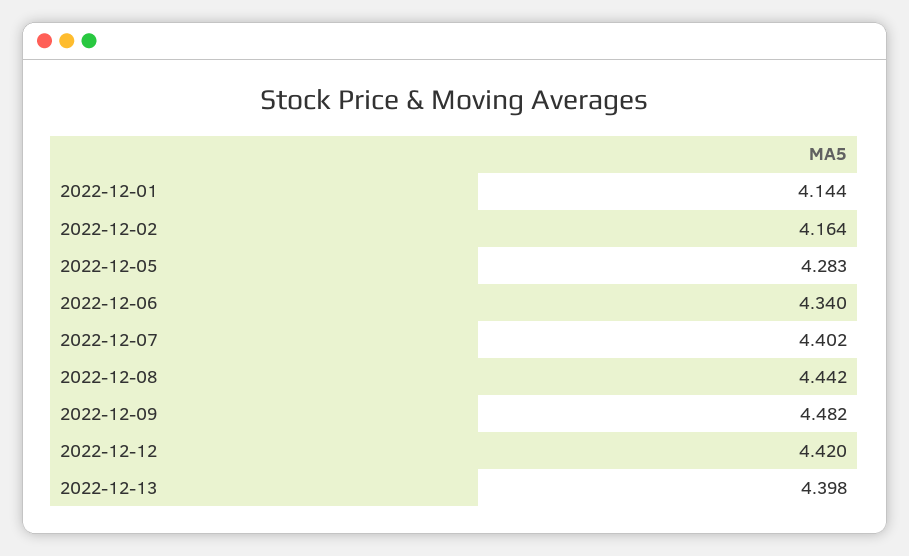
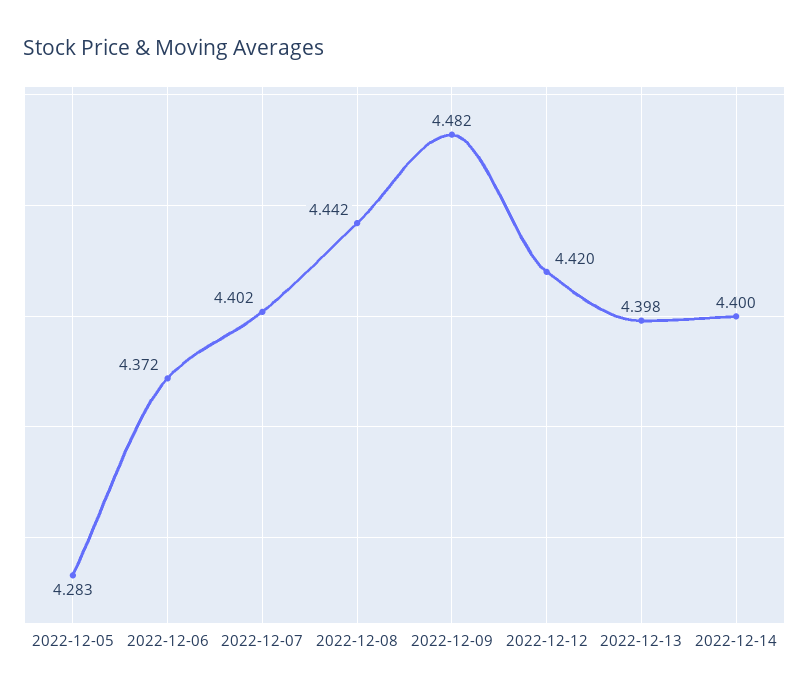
2022-12-01: 4.144 -> none
2022-12-02: 4.164 -> none
2022-12-06: 4.34 -> 4.372
2022-12-14: none -> 4.4

